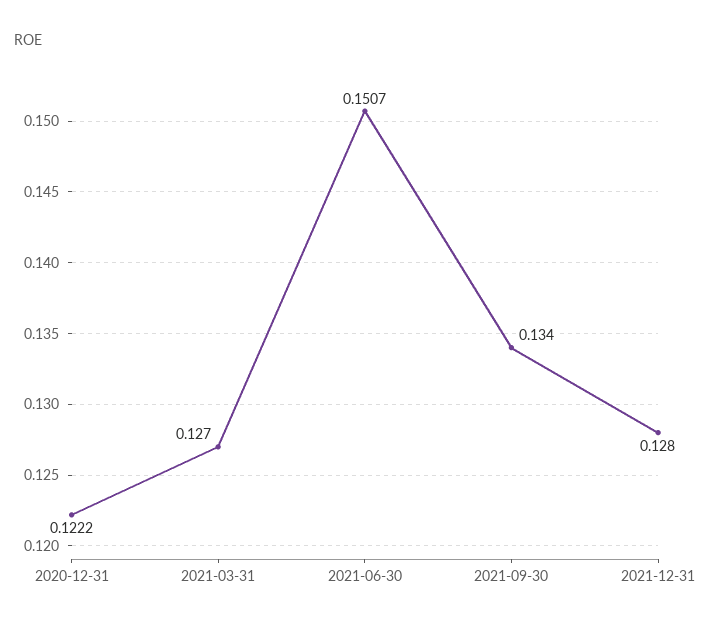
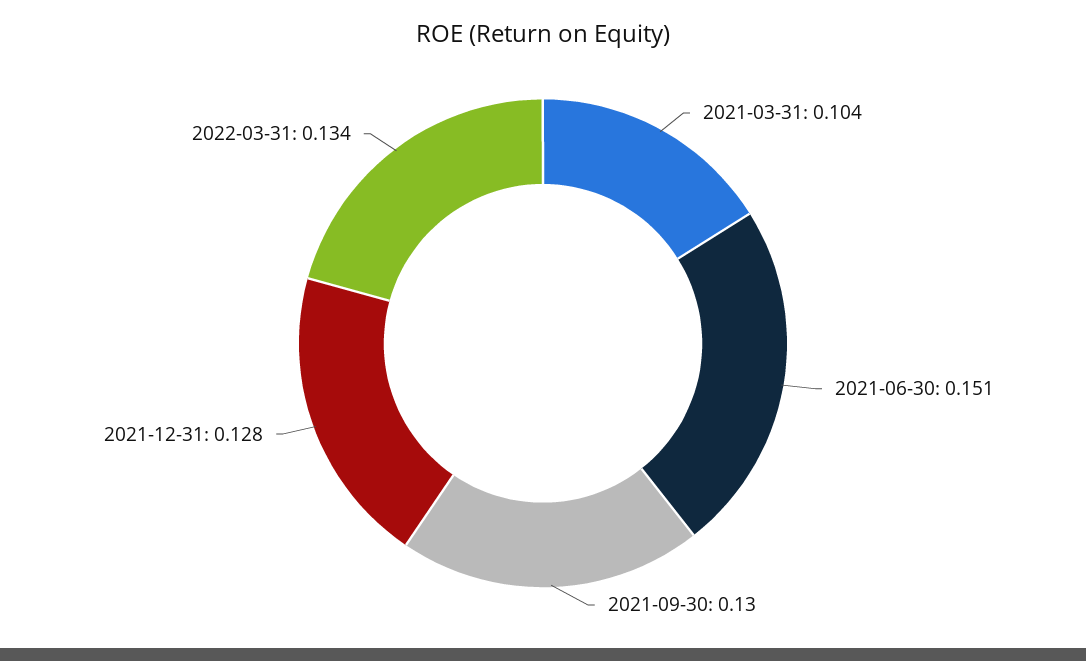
2020-12-31: 0.1222 -> none
2021-03-31: 0.127 -> 0.104
2021-09-30: 0.134 -> 0.13
2022-03-31: none -> 0.134

